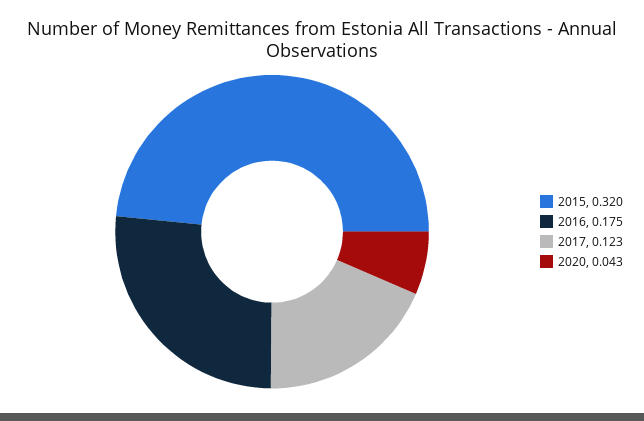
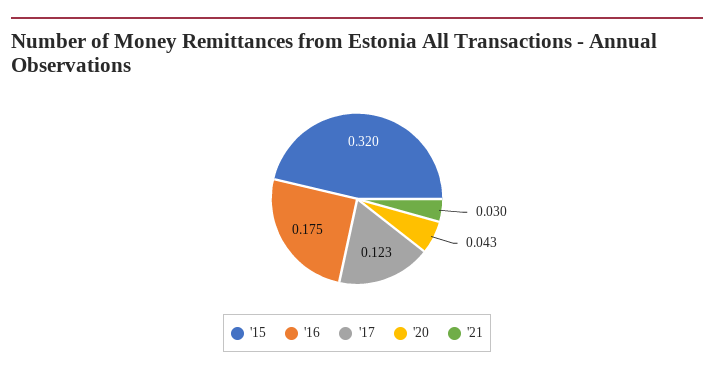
'21: none -> 0.03

